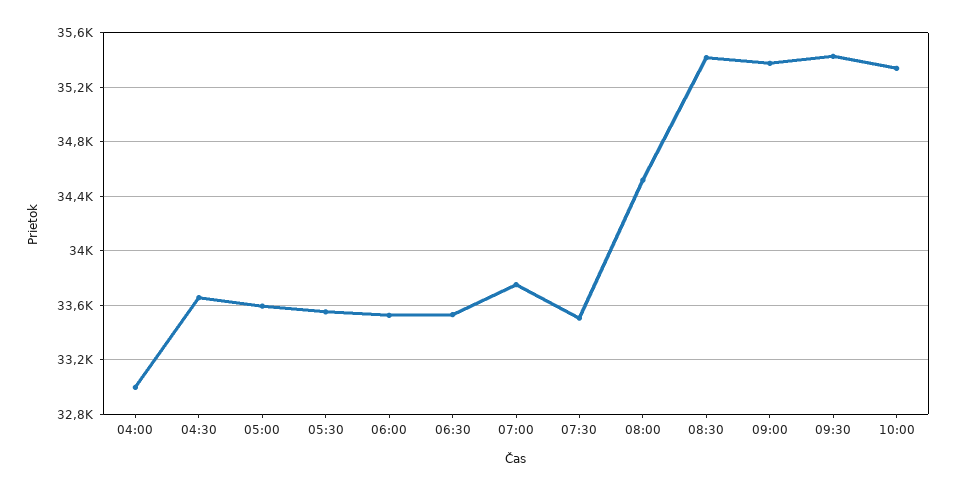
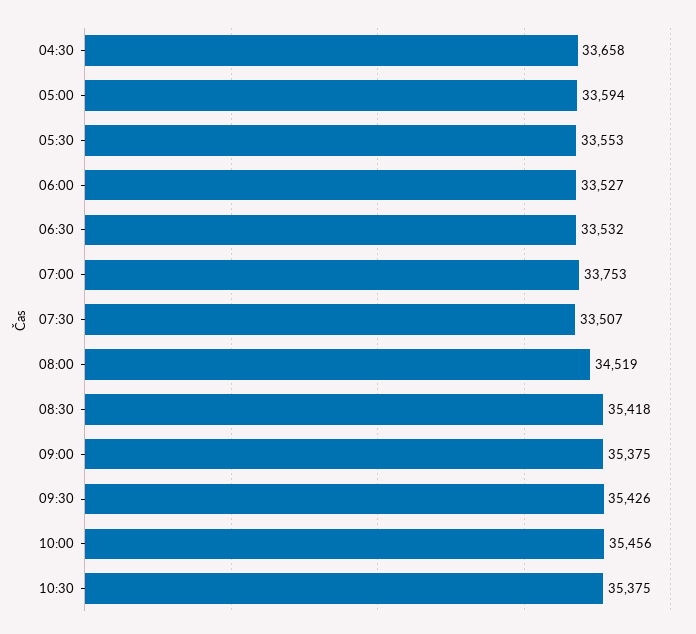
04:00: 33000 -> none
10:00: 35350 -> 35456
10:30: none -> 35375

